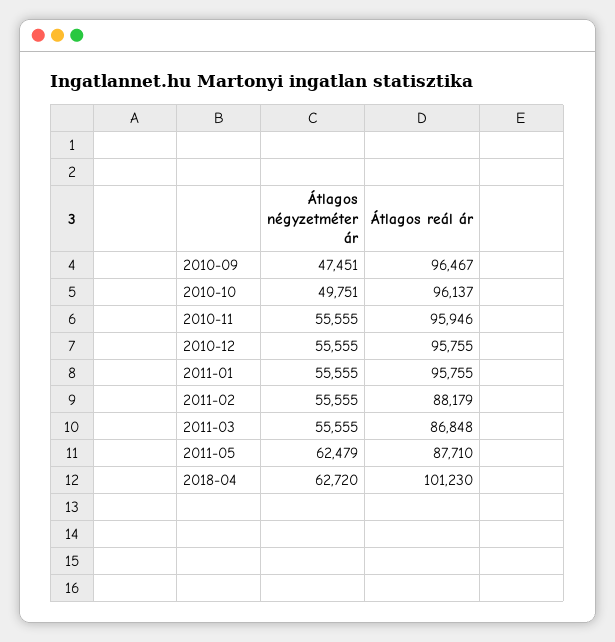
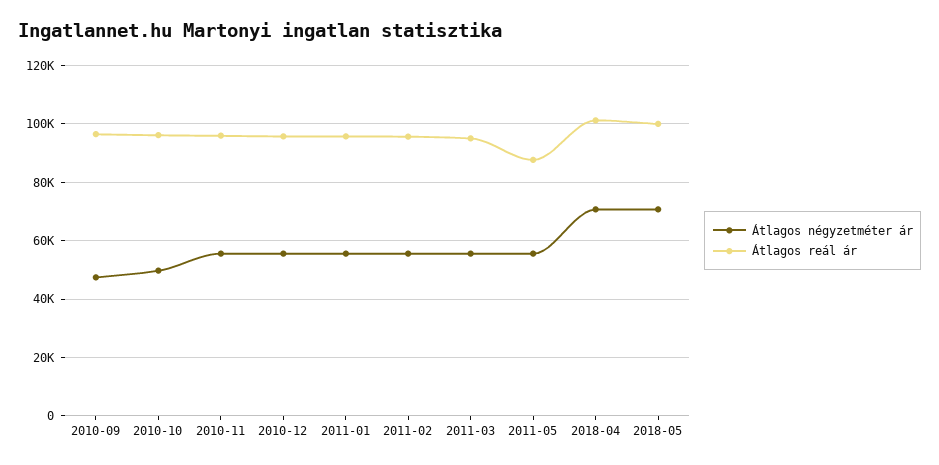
Átlagos reál ár, 2011-02: 88179 -> 95000
Átlagos reál ár, 2011-03: 86848 -> 95000
Átlagos négyzetméter ár, 2011-05: 62479 -> 55000
Átlagos négyzetméter ár, 2018-04: 62720 -> 70000
Átlagos négyzetméter ár, 2018-05: none -> 70000
Átlagos reál ár, 2018-05: none -> 100000

